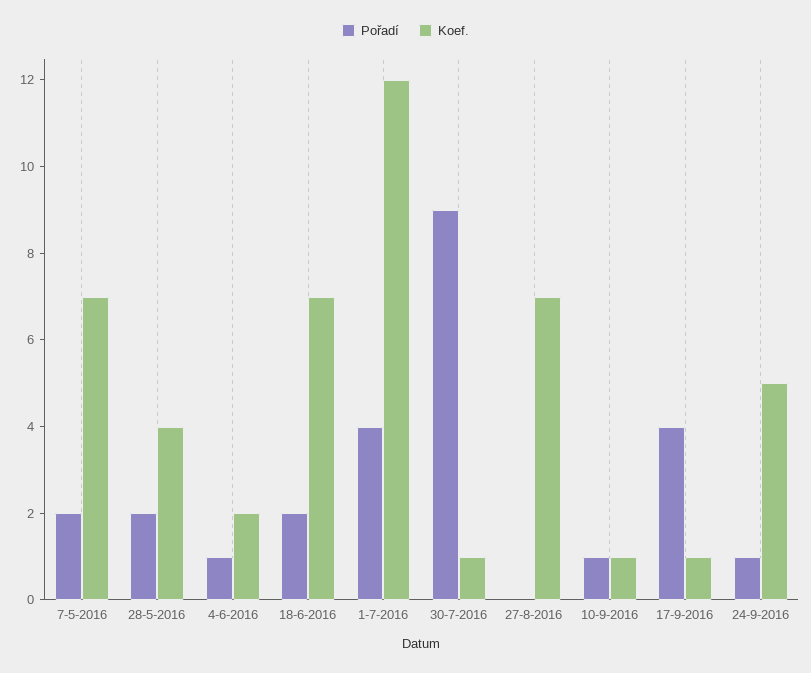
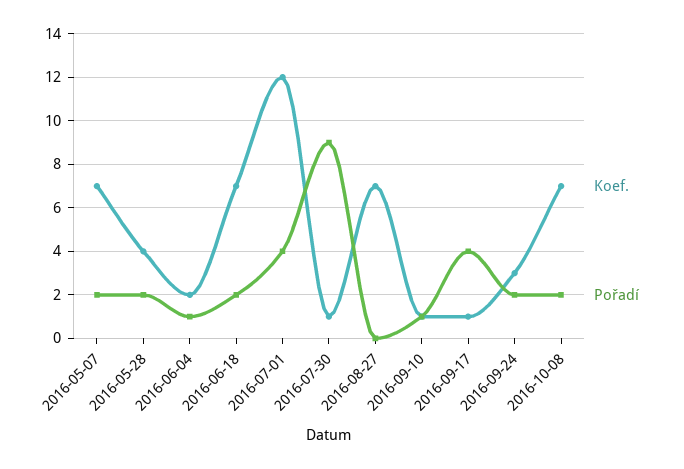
Pořadí, 24-9-2016: 1 -> 2
Koef., 24-9-2016: 5 -> 3
Koef., 2016-10-08: none -> 7
Pořadí, 2016-10-08: none -> 2

